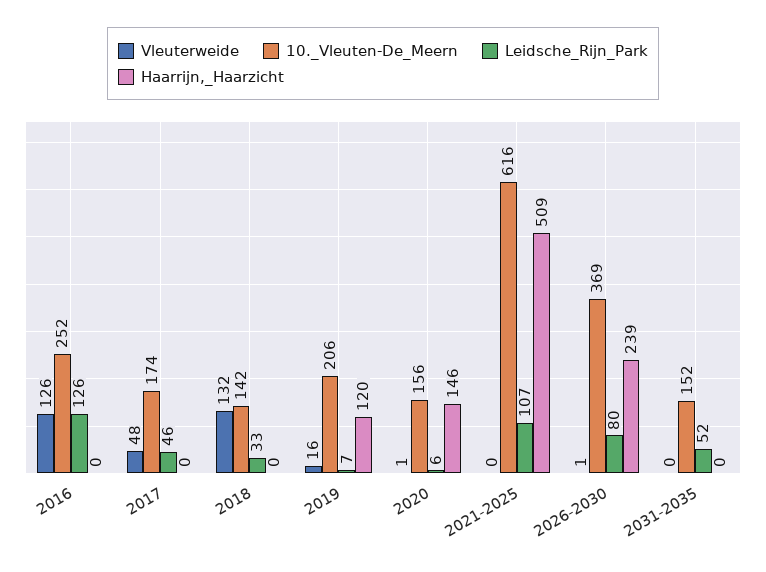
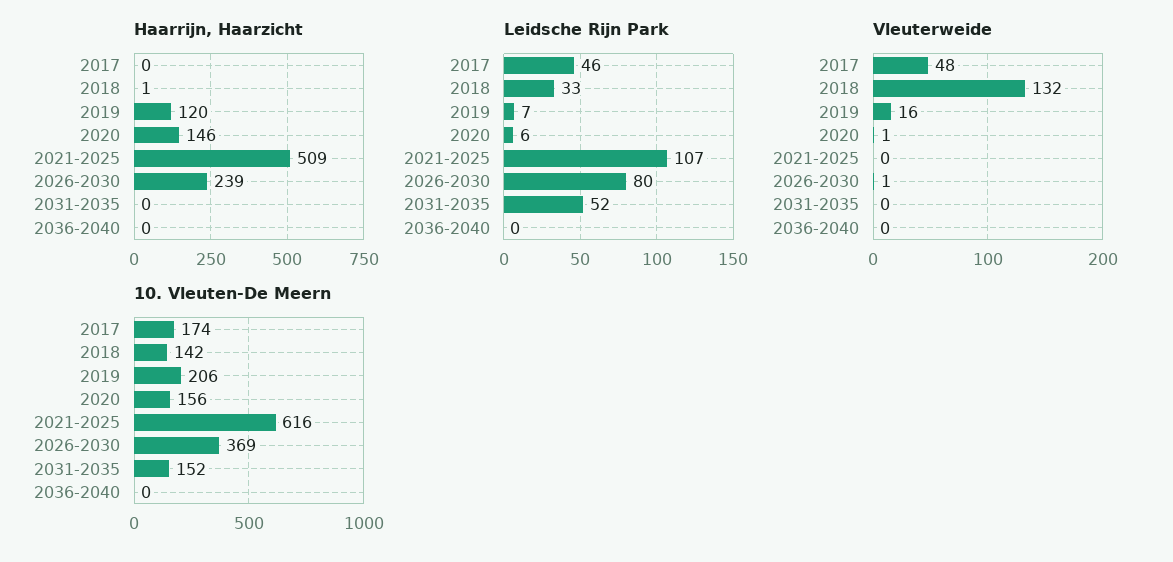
Vleuterweide, 2016: 126 -> none
10._Vleuten-De_Meern, 2016: 252 -> none
Leidsche_Rijn_Park, 2016: 126 -> none
Haarrijn,_Haarzicht, 2016: 0 -> none
Haarrijn,_Haarzicht, 2018: 0 -> 1
Haarrijn,_Haarzicht, 2036-2040: none -> 0
Leidsche_Rijn_Park, 2036-2040: none -> 0
Vleuterweide, 2036-2040: none -> 0
10._Vleuten-De_Meern, 2036-2040: none -> 0

